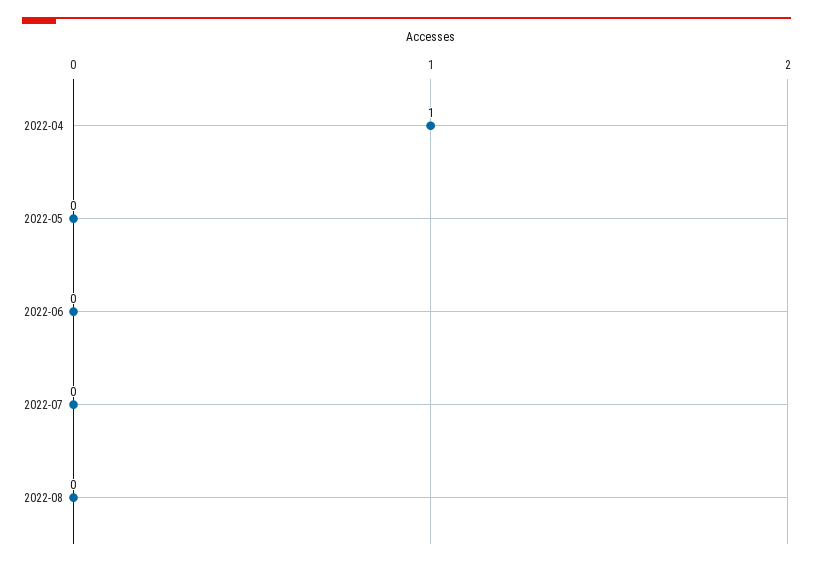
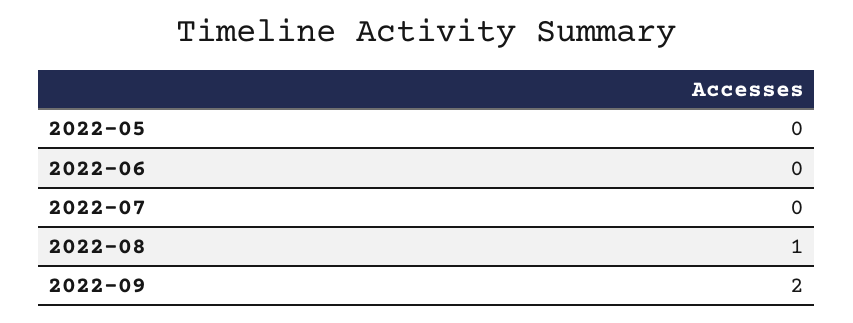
2022-04: 1 -> none
2022-08: 0 -> 1
2022-09: none -> 2

